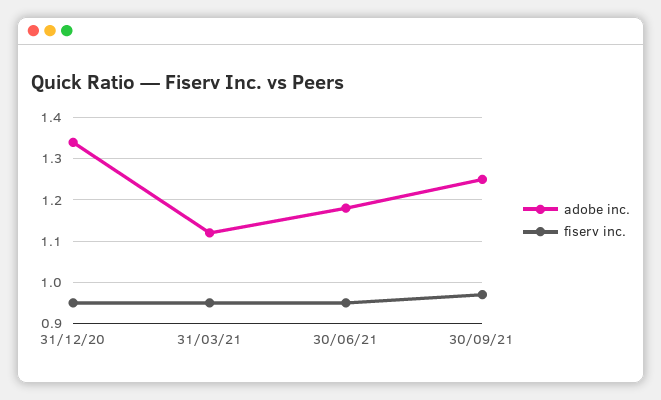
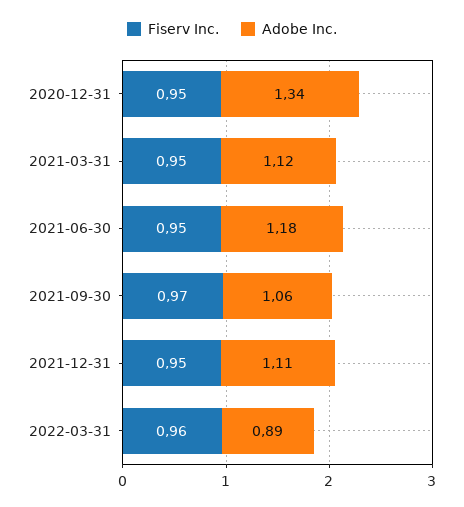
adobe inc., 30/09/21: 1.25 -> 1.06
fiserv inc., 2021-12-31: none -> 0.95
adobe inc., 2021-12-31: none -> 1.11
fiserv inc., 2022-03-31: none -> 0.96
adobe inc., 2022-03-31: none -> 0.89

